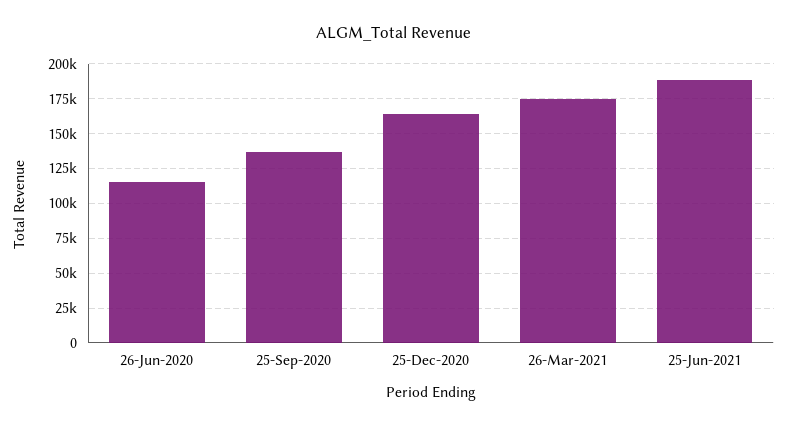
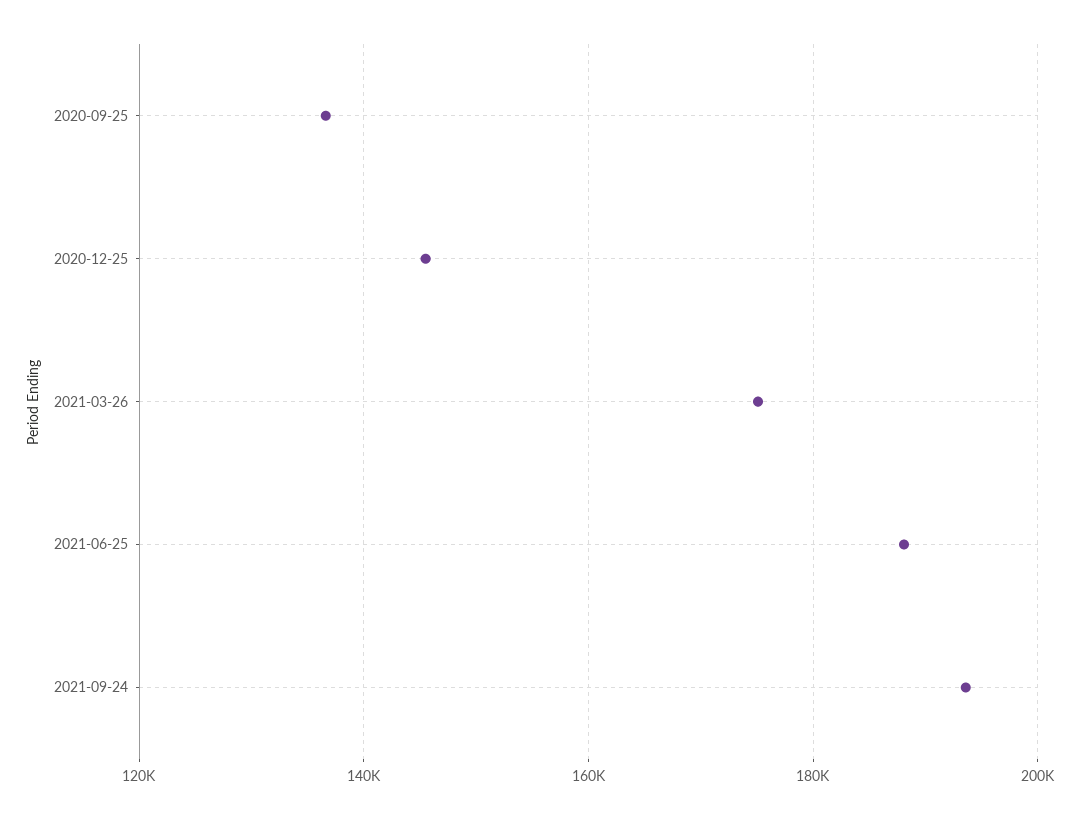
26-Jun-2020: 115000 -> none
25-Dec-2020: 165000 -> 146000
2021-09-24: none -> 194000

